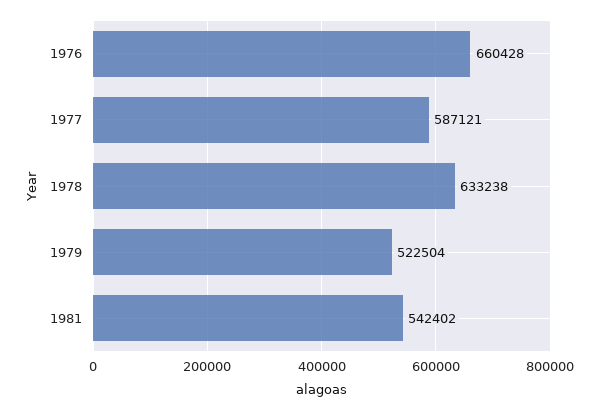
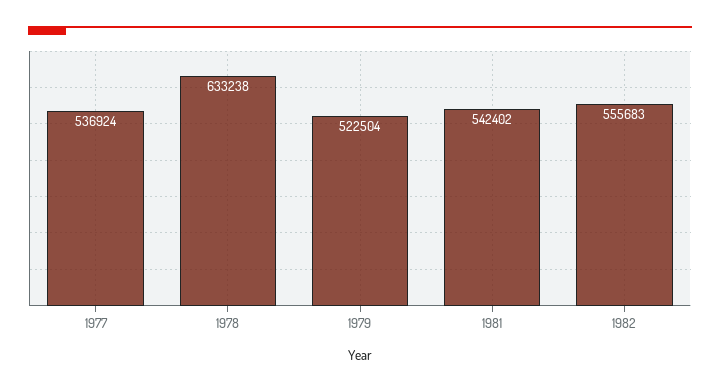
1976: 660428 -> none
1977: 587121 -> 536924
1982: none -> 555683

